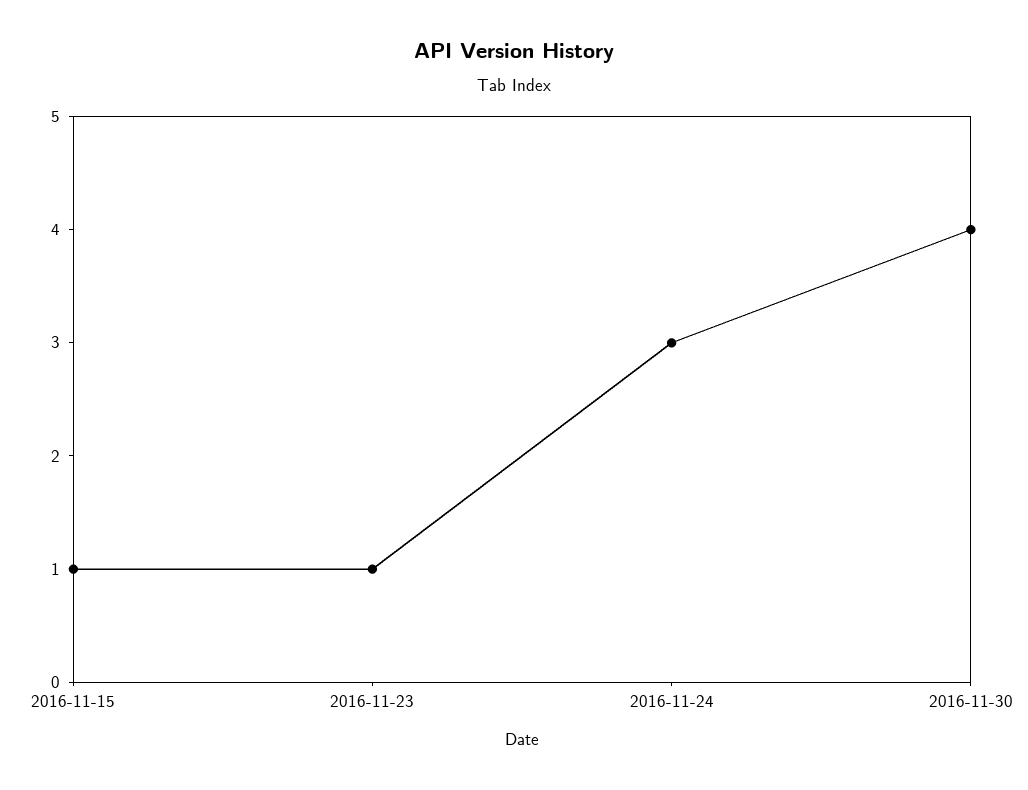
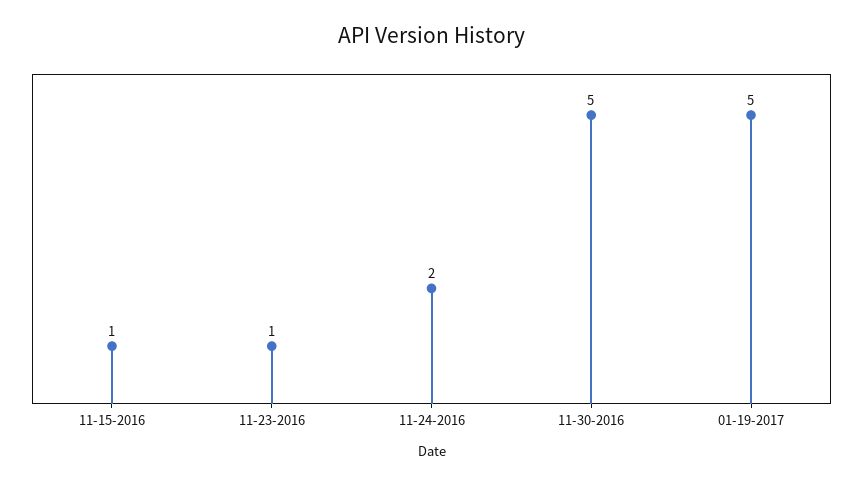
2016-11-24: 3 -> 2
2016-11-30: 4 -> 5
01-19-2017: none -> 5

